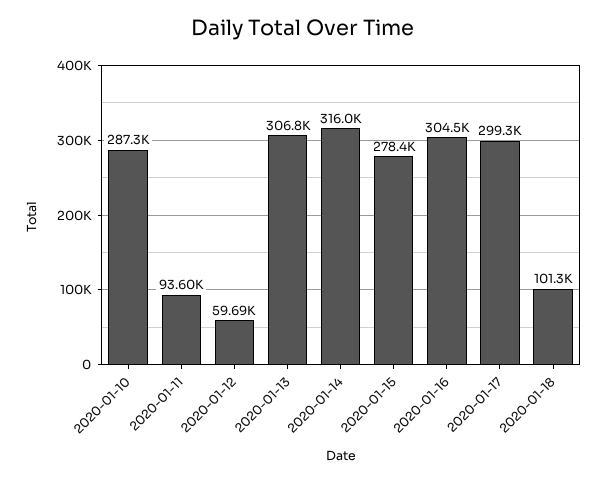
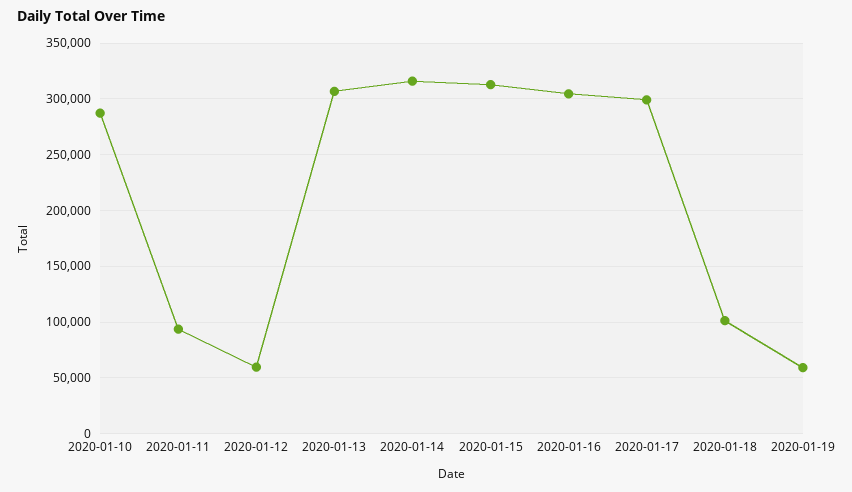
2020-01-15: 278400 -> 310000
2020-01-19: none -> 60000

